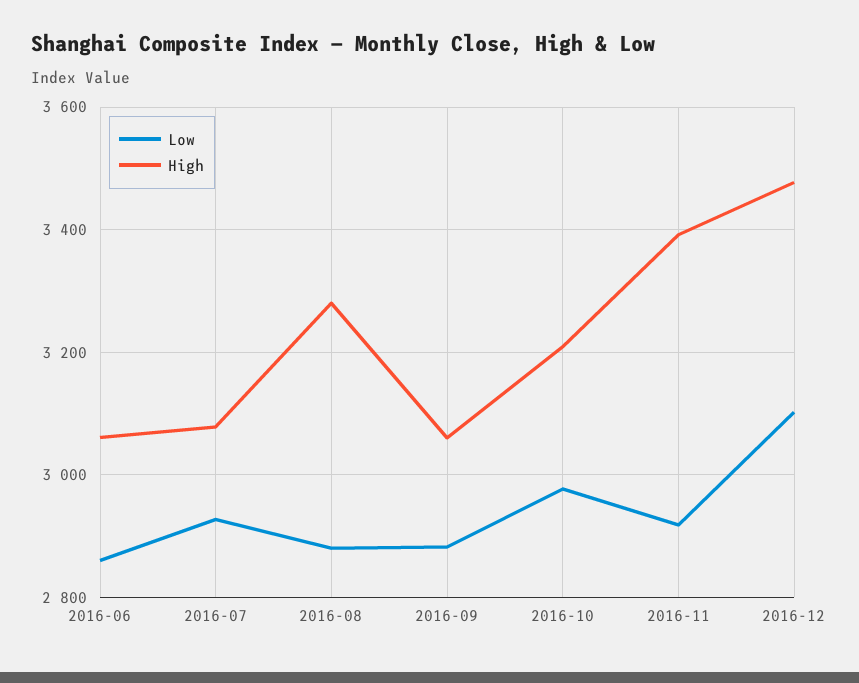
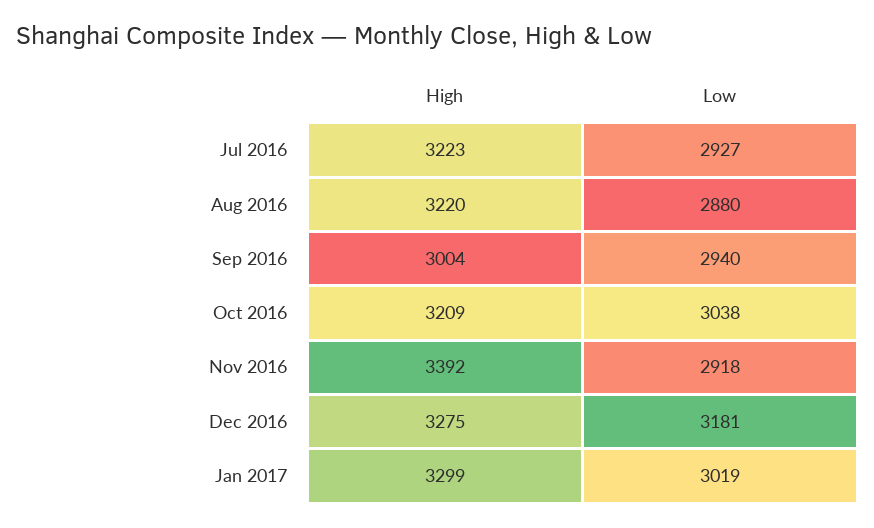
Low, 2016-06: 2860 -> none
High, 2016-06: 3060 -> none
High, 2016-07: 3080 -> 3223
High, 2016-08: 3280 -> 3220
Low, 2016-09: 2880 -> 2940
High, 2016-09: 3060 -> 3004
Low, 2016-10: 2980 -> 3038
Low, 2016-12: 3100 -> 3181
High, 2016-12: 3480 -> 3275
High, Jan 2017: none -> 3299
Low, Jan 2017: none -> 3019

